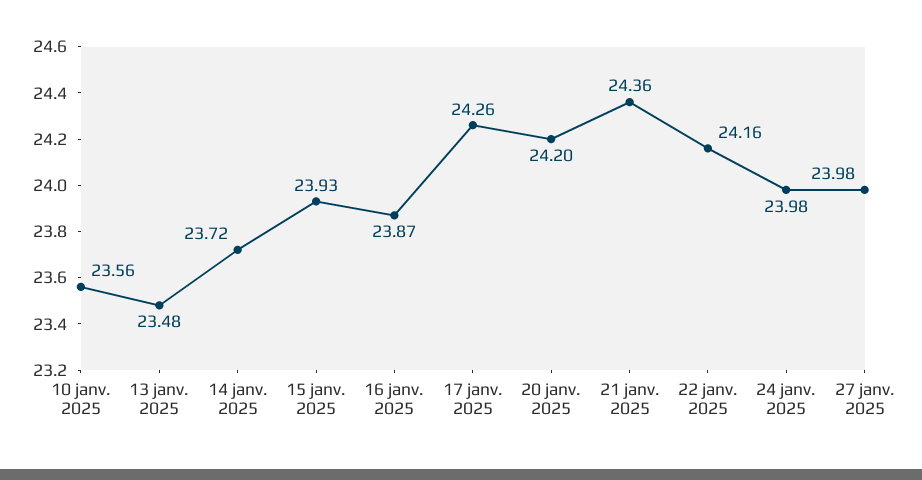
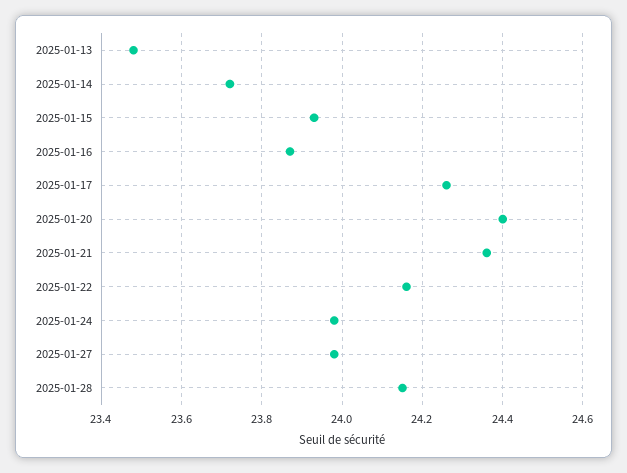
10 janv. 2025: 23.56 -> none
20 janv. 2025: 24.2 -> 24.4
2025-01-28: none -> 24.15

